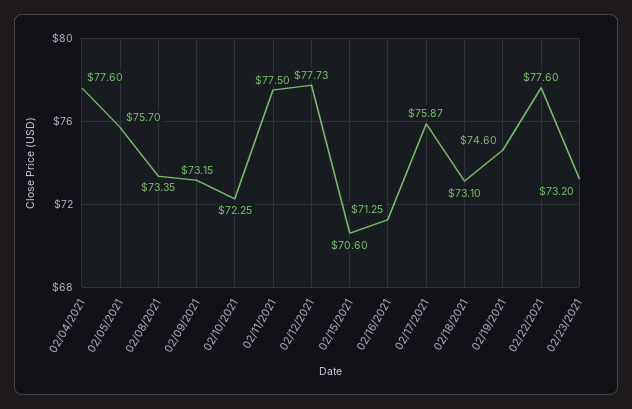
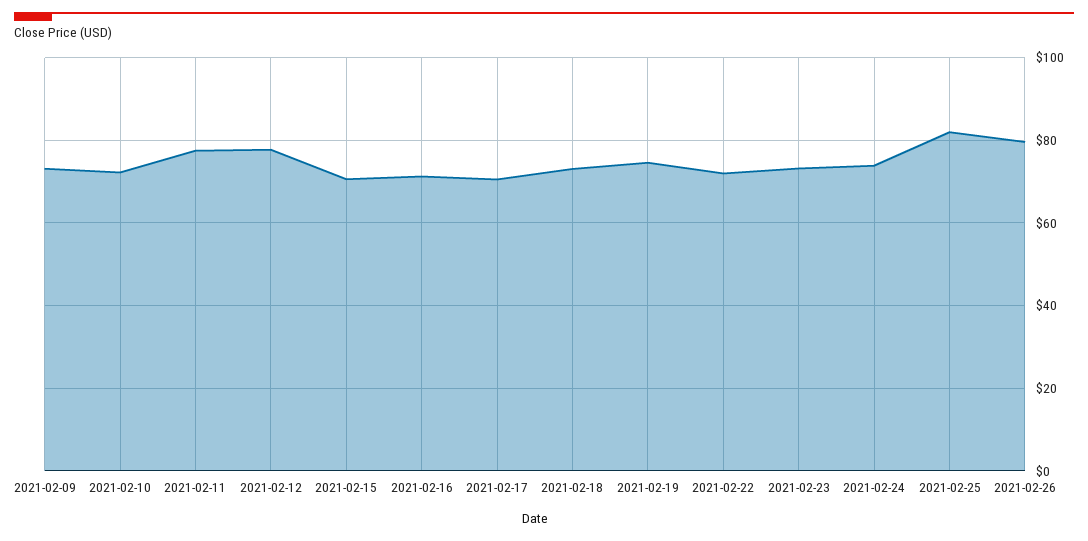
02/04/2021: 77.6 -> none
02/05/2021: 75.7 -> none
02/08/2021: 73.35 -> none
02/17/2021: 75.87 -> 70
02/22/2021: 77.6 -> 72
2021-02-24: none -> 74
2021-02-25: none -> 82
2021-02-26: none -> 80

